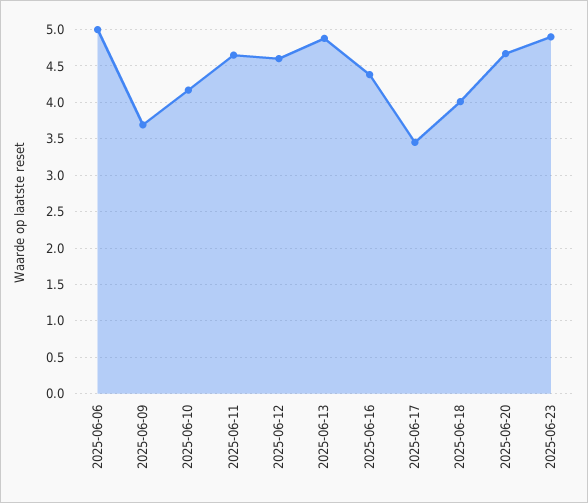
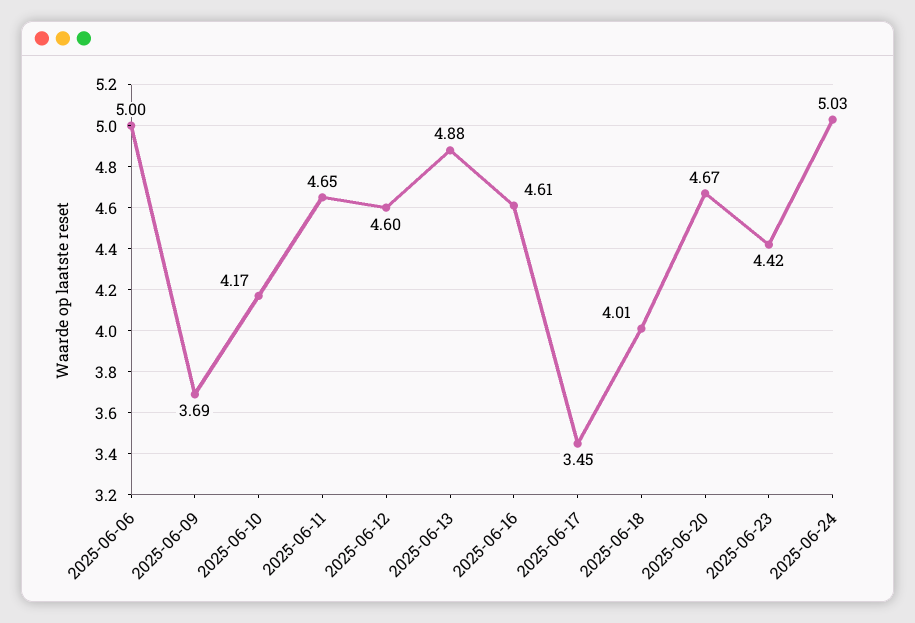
2025-06-16: 4.4 -> 4.61
2025-06-23: 4.9 -> 4.42
2025-06-24: none -> 5.03

